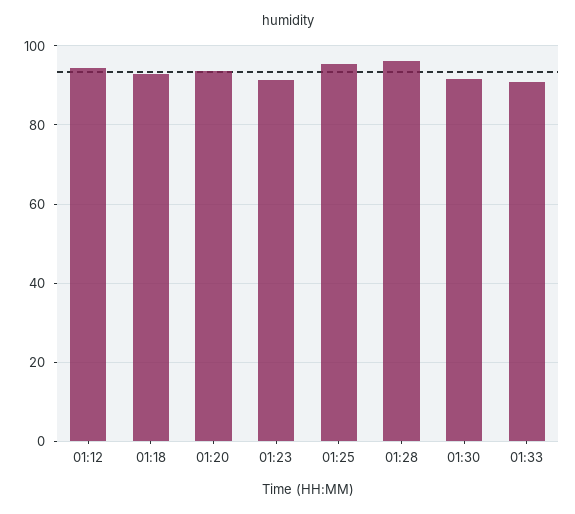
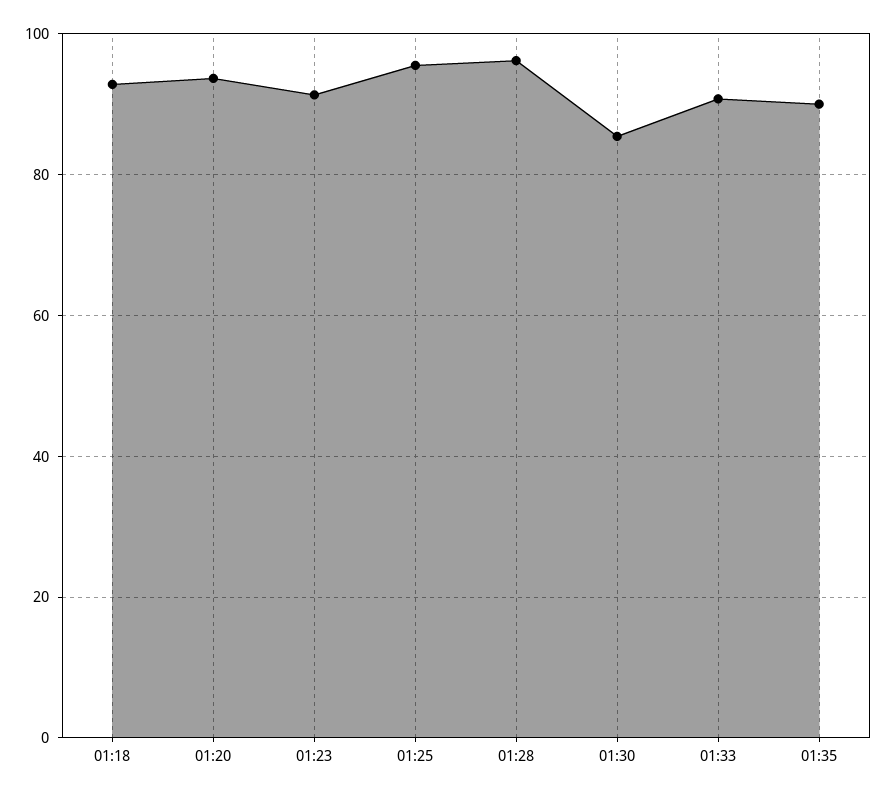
01:12: 94 -> none
01:30: 92 -> 86
01:35: none -> 90

